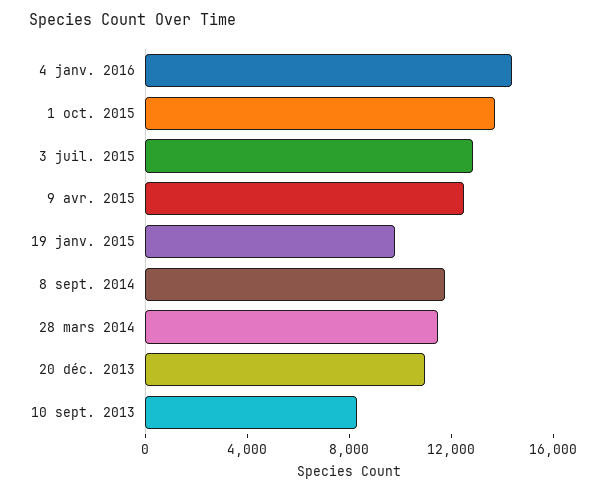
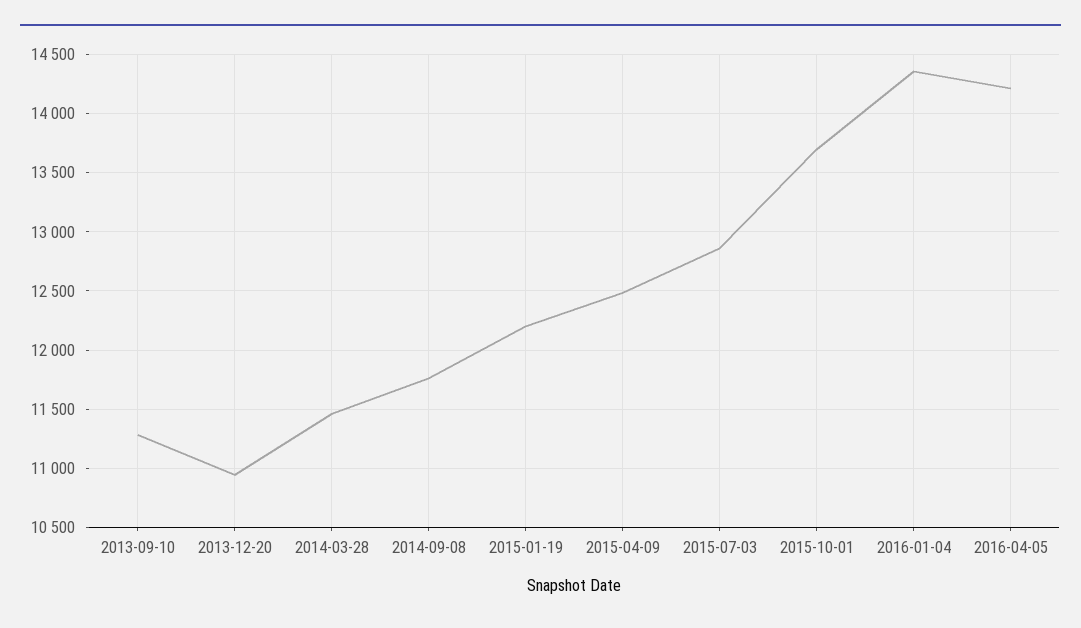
19 janv. 2015: 10000 -> 12200
10 sept. 2013: 8000 -> 11300
2016-04-05: none -> 14200

